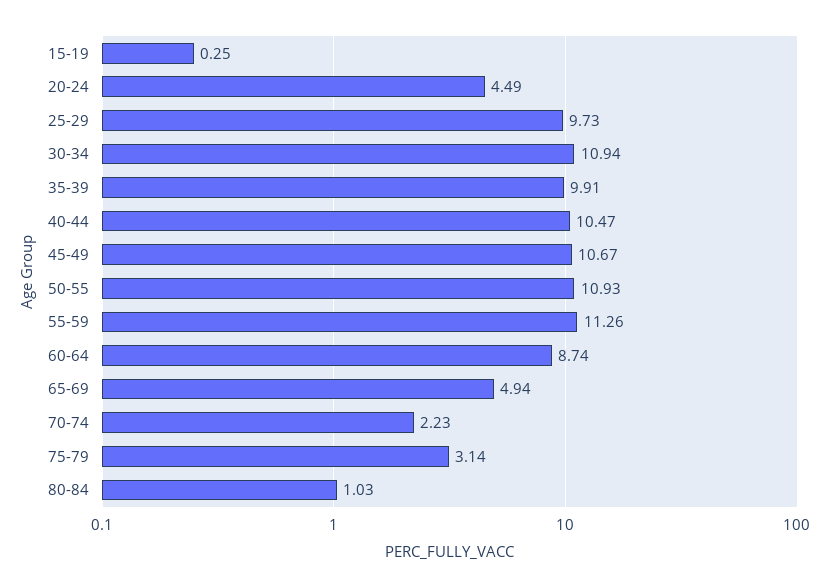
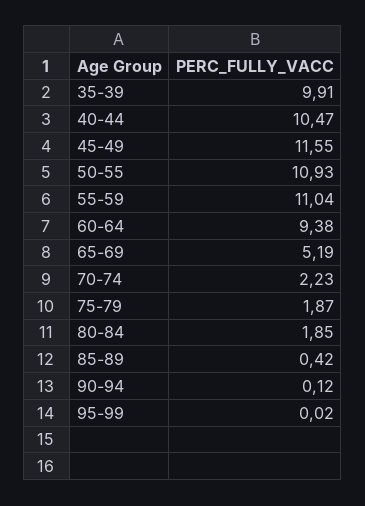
15-19: 0.25 -> none
20-24: 4.49 -> none
25-29: 9.73 -> none
30-34: 10.94 -> none
45-49: 10.67 -> 11.55
55-59: 11.26 -> 11.04
60-64: 8.74 -> 9.38
65-69: 4.94 -> 5.19
75-79: 3.14 -> 1.87
80-84: 1.03 -> 1.85
85-89: none -> 0.42
90-94: none -> 0.12
95-99: none -> 0.02

